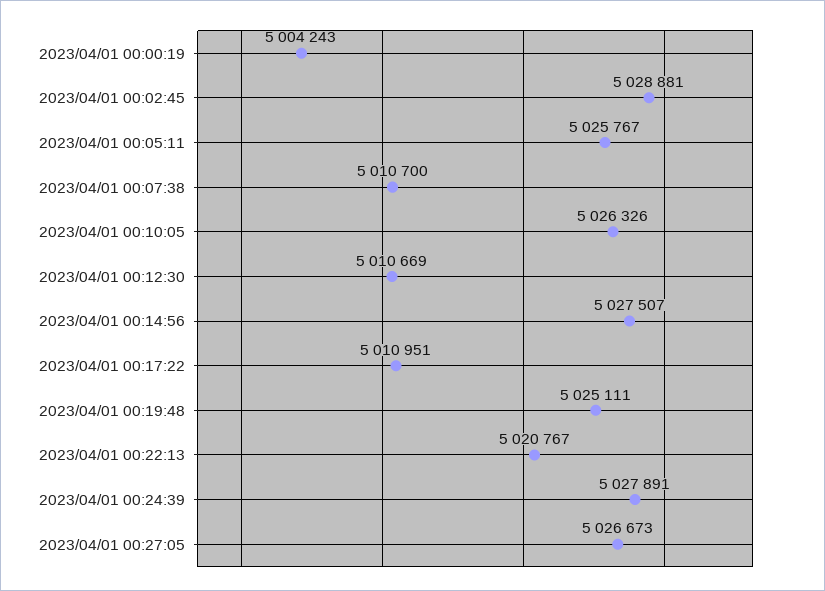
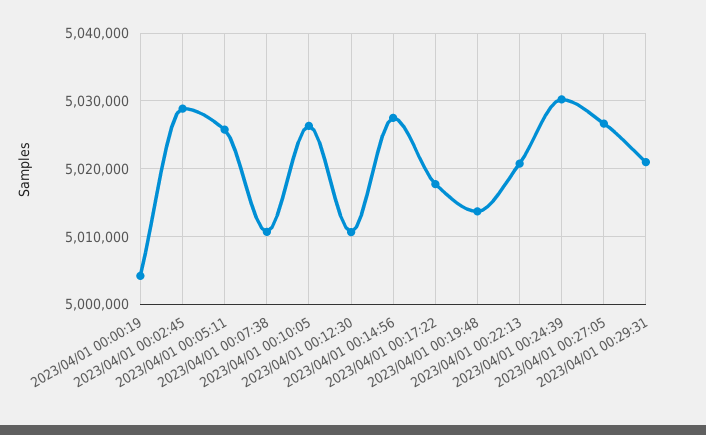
2023/04/01 00:17:22: 5010951 -> 5018000
2023/04/01 00:19:48: 5025111 -> 5014000
2023/04/01 00:24:39: 5027891 -> 5030000
2023/04/01 00:29:31: none -> 5021000

